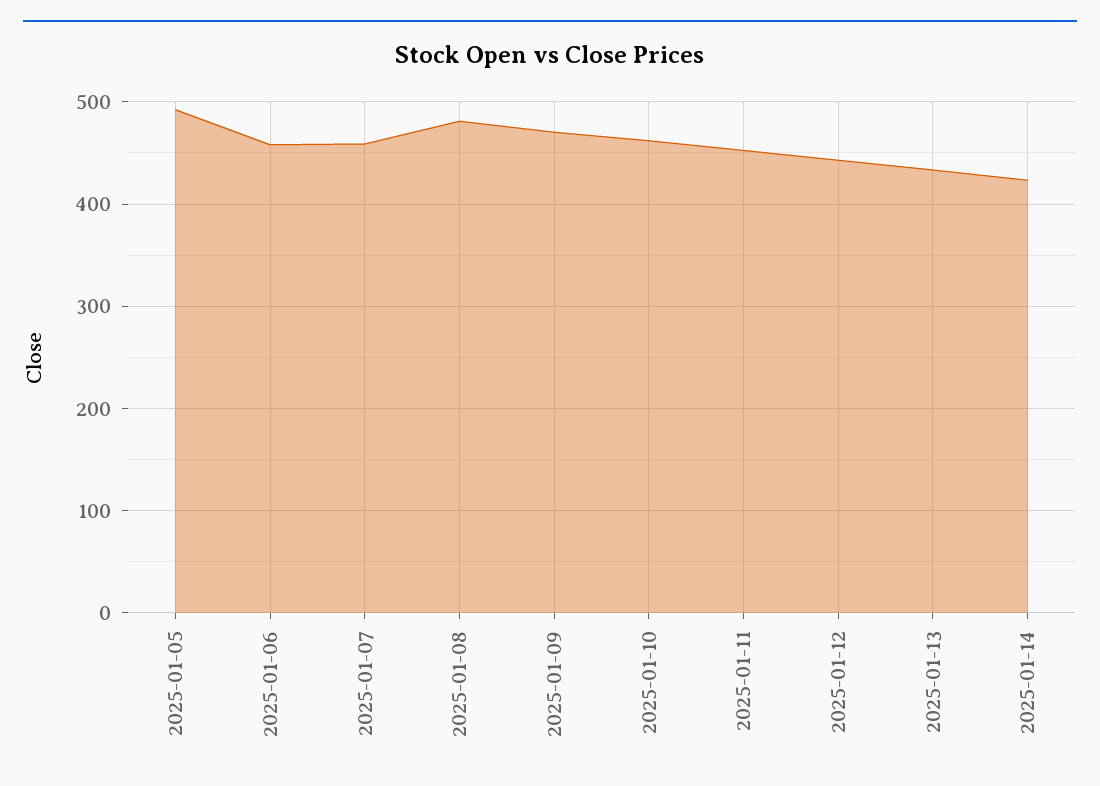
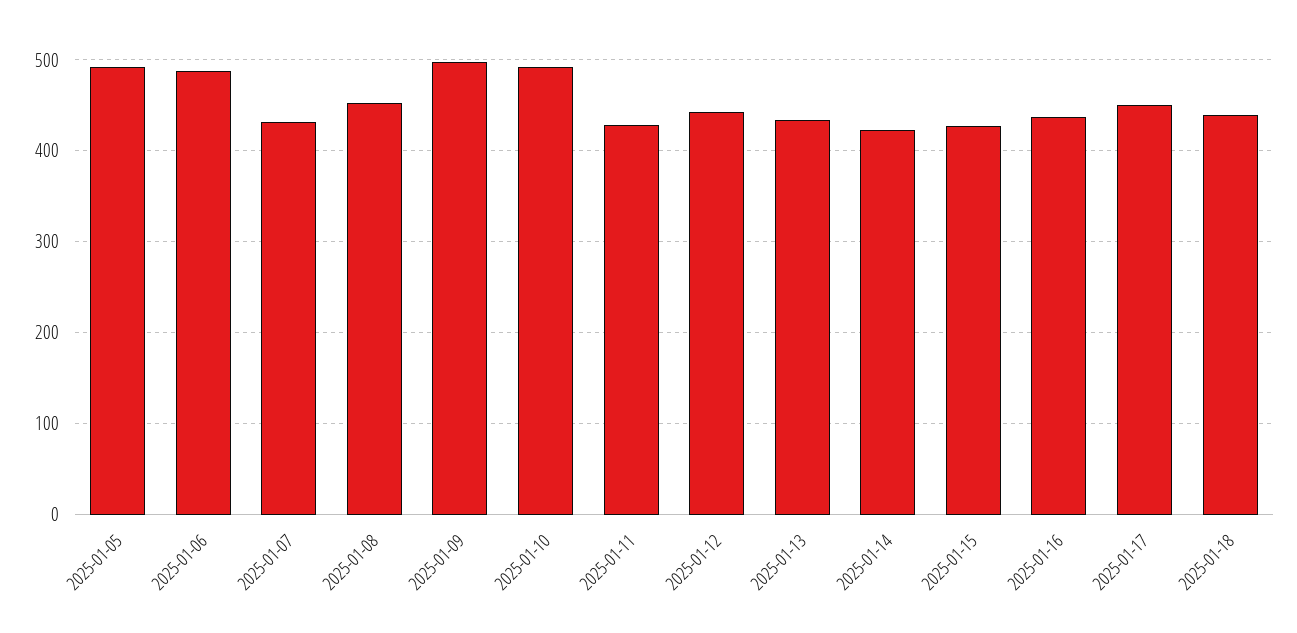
2025-01-06: 460 -> 490
2025-01-07: 460 -> 430
2025-01-08: 480 -> 450
2025-01-09: 470 -> 500
2025-01-10: 460 -> 490
2025-01-11: 450 -> 430
2025-01-15: none -> 430
2025-01-16: none -> 440
2025-01-17: none -> 450
2025-01-18: none -> 440

